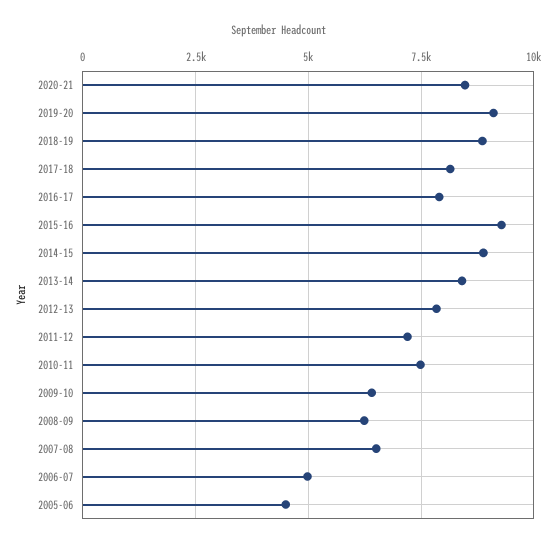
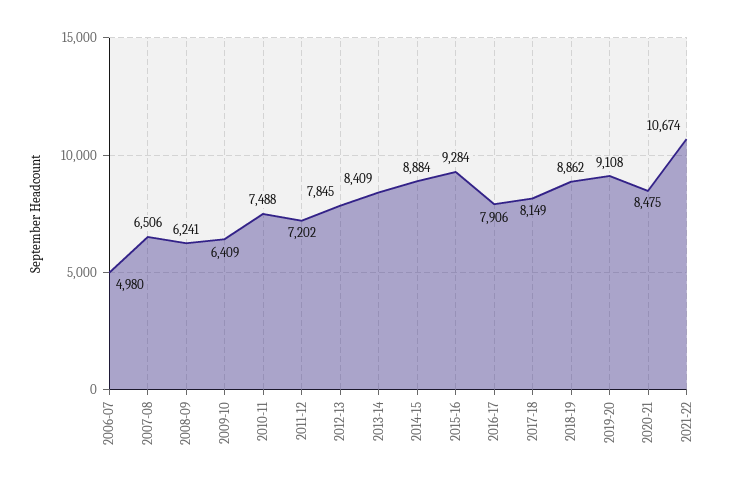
2005-06: 4500 -> none
2021-22: none -> 10674

